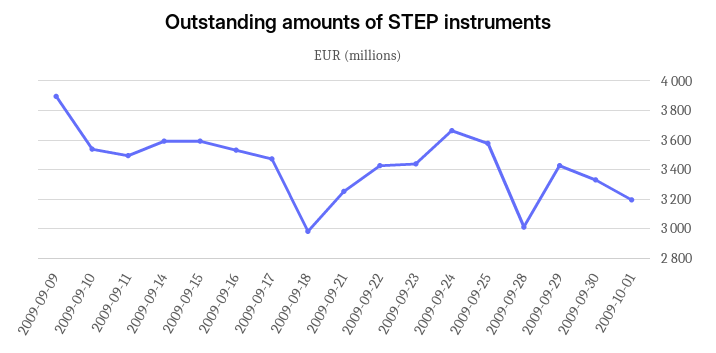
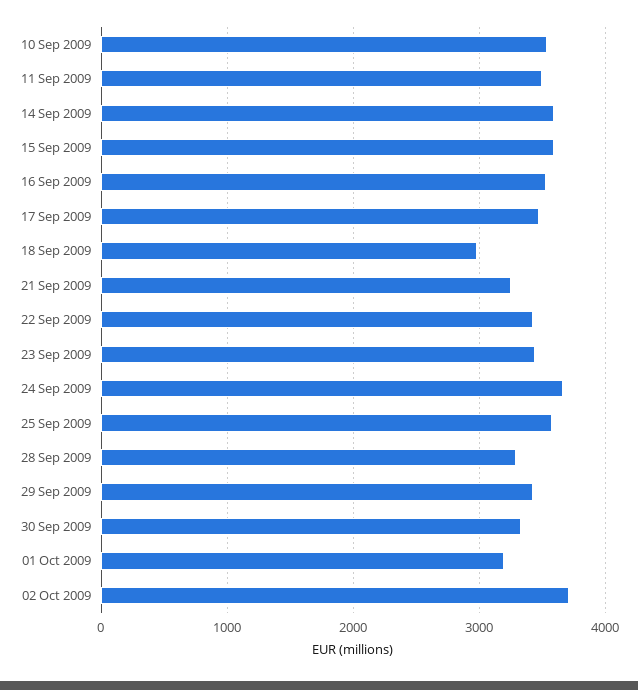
2009-09-09: 3900 -> none
2009-09-28: 3000 -> 3300
02 Oct 2009: none -> 3700

